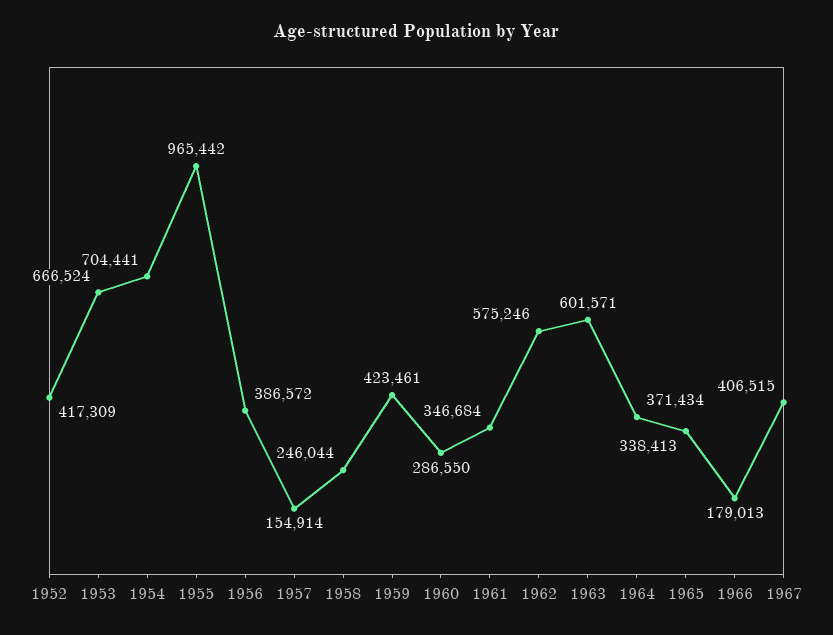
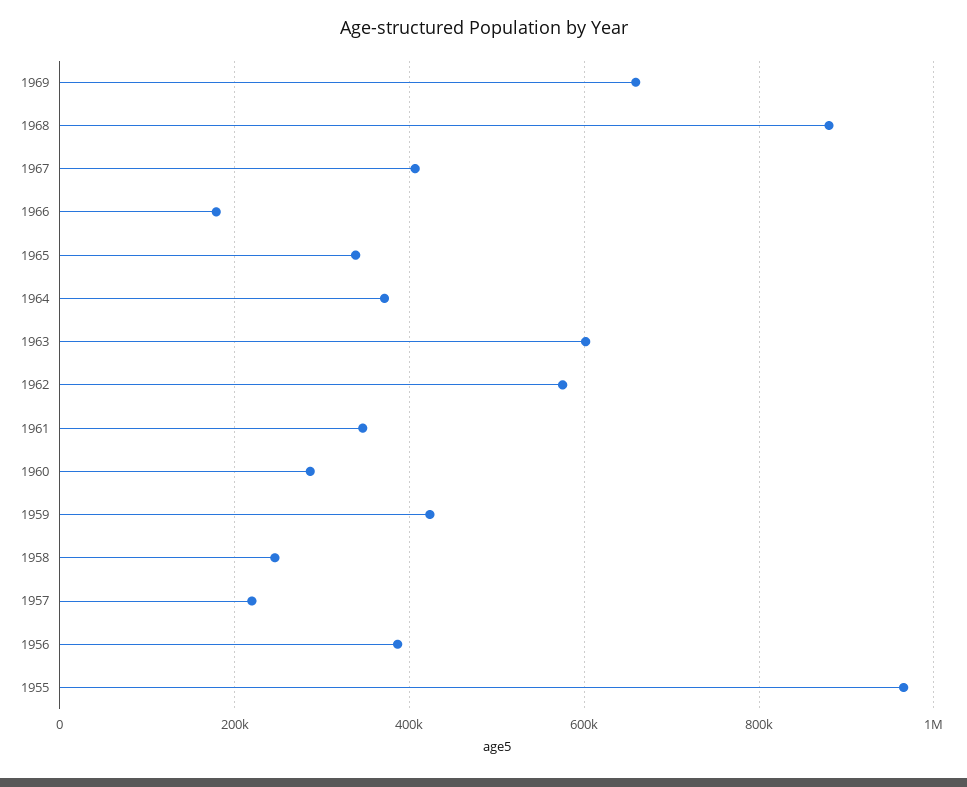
1952: 417309 -> none
1953: 666524 -> none
1954: 704441 -> none
1957: 154914 -> 220000
1969: none -> 660000
1968: none -> 880000

